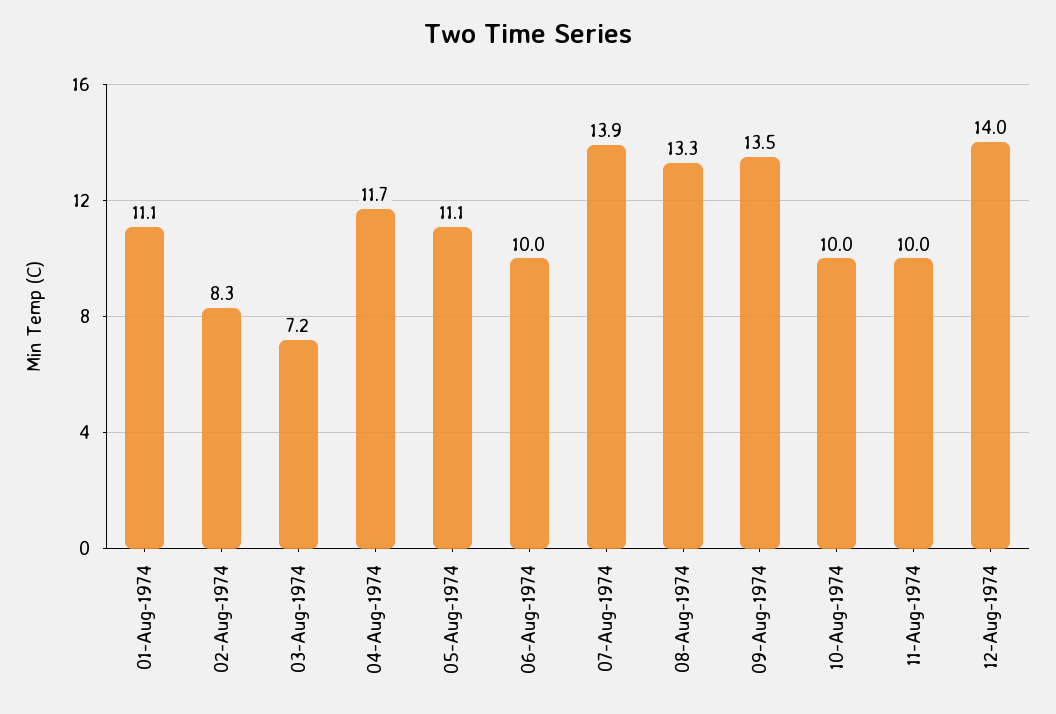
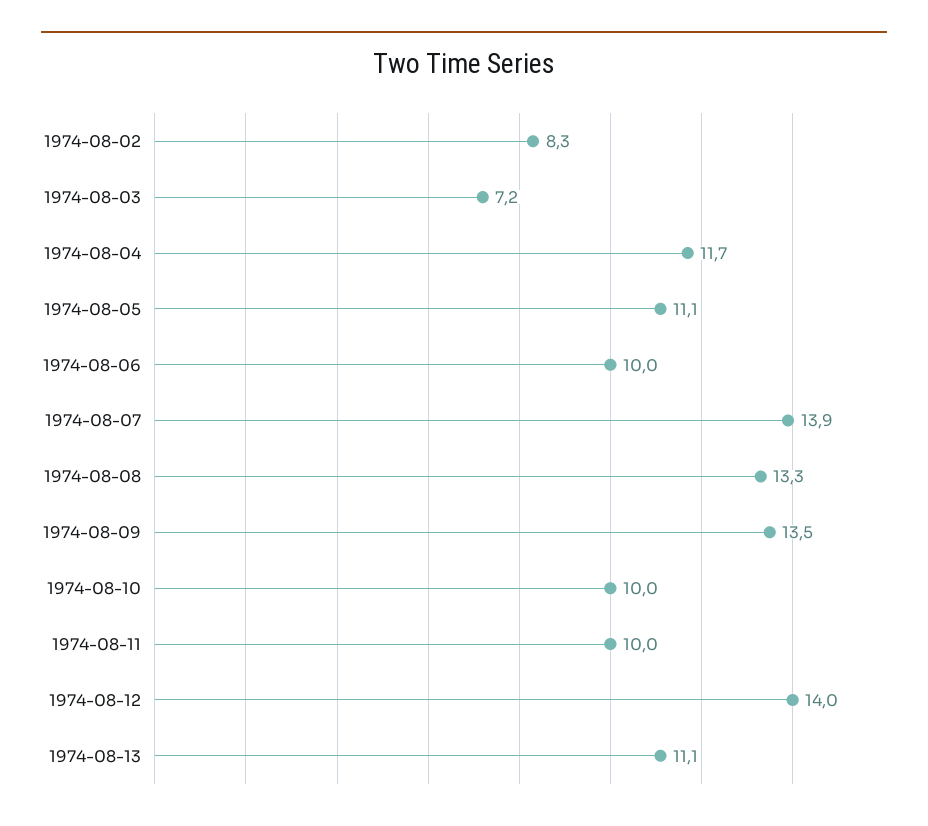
01-Aug-1974: 11.1 -> none
1974-08-13: none -> 11.1

